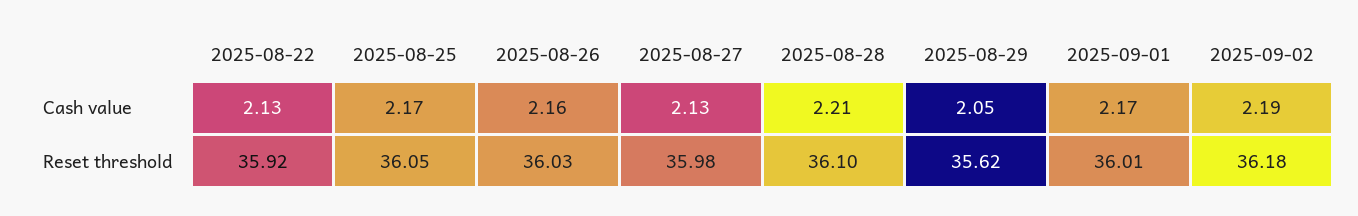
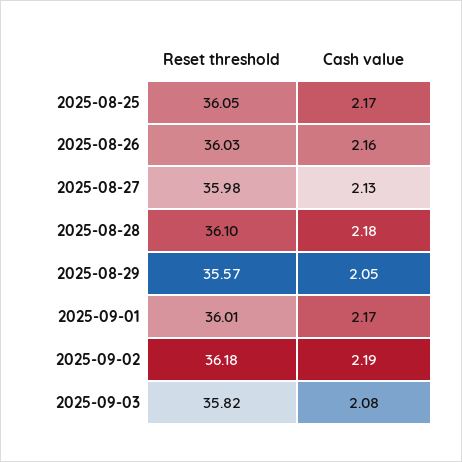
2025-08-22, Cash value: 2.13 -> none
2025-08-28, Cash value: 2.21 -> 2.18
2025-08-22, Reset threshold: 35.92 -> none
2025-08-29, Reset threshold: 35.62 -> 35.57
2025-09-03, Reset threshold: none -> 35.82
2025-09-03, Cash value: none -> 2.08

